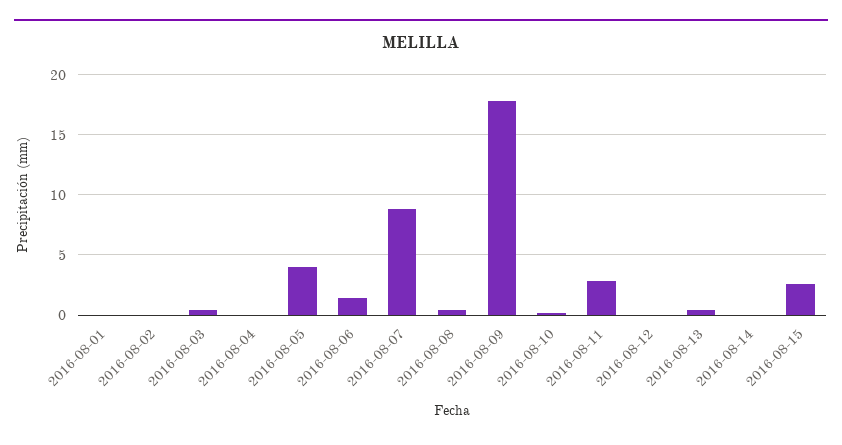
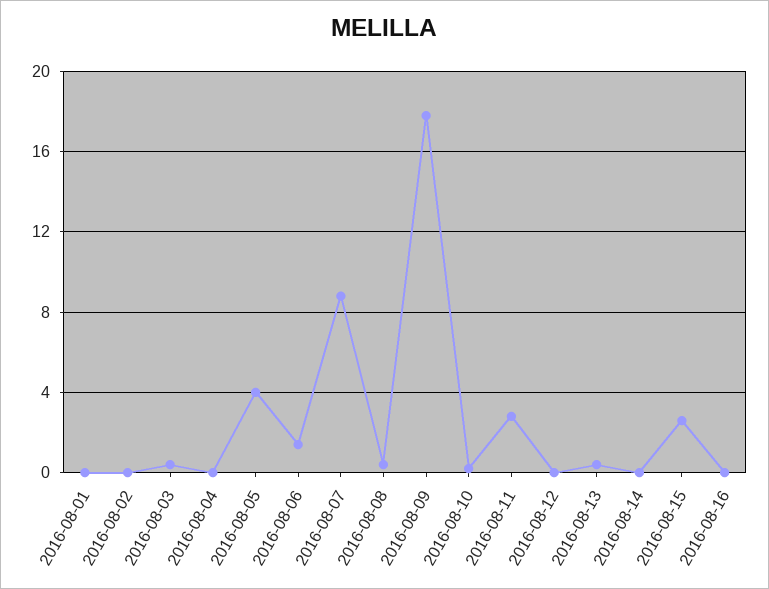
2016-08-16: none -> 0

